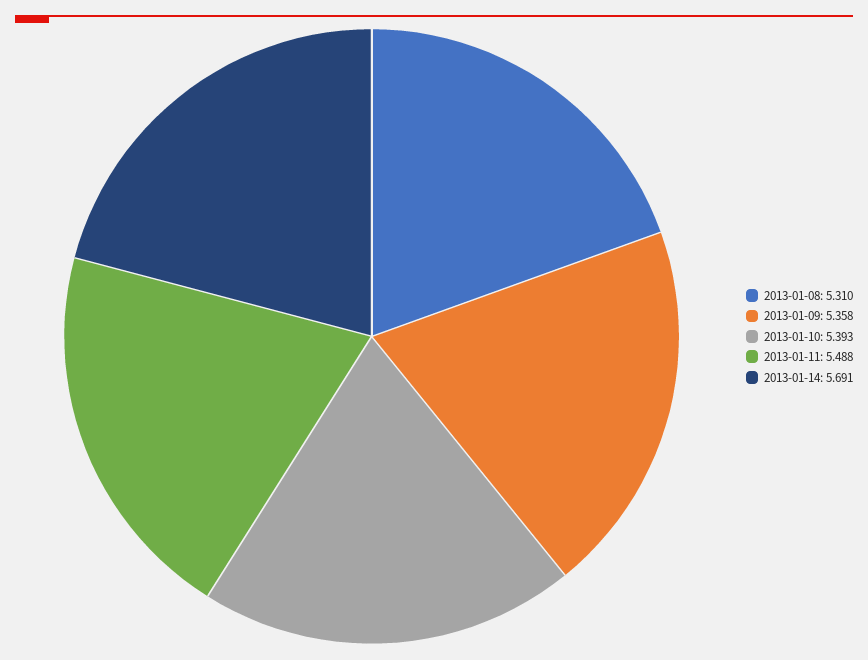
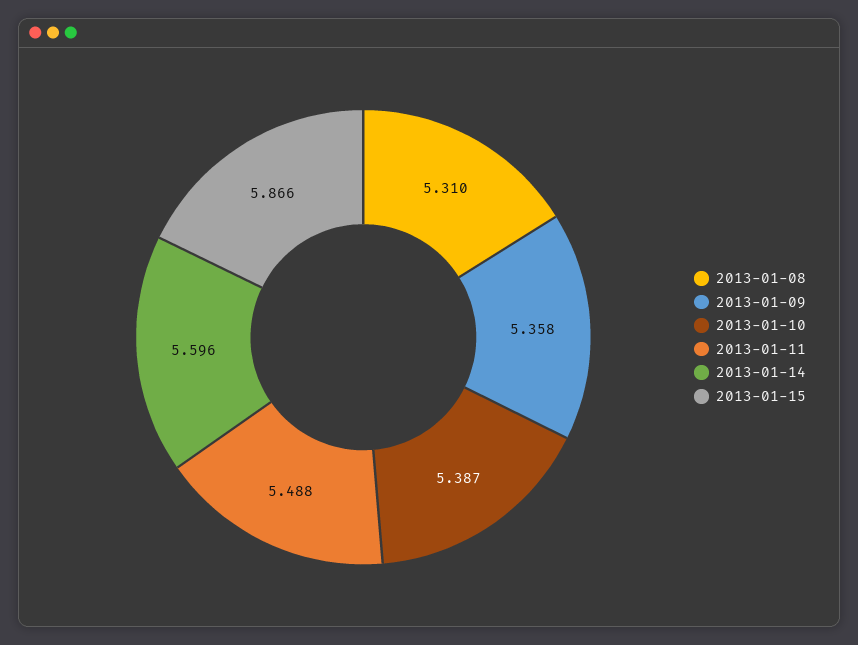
2013-01-10: 5.393 -> 5.387
2013-01-14: 5.691 -> 5.596
2013-01-15: none -> 5.866

